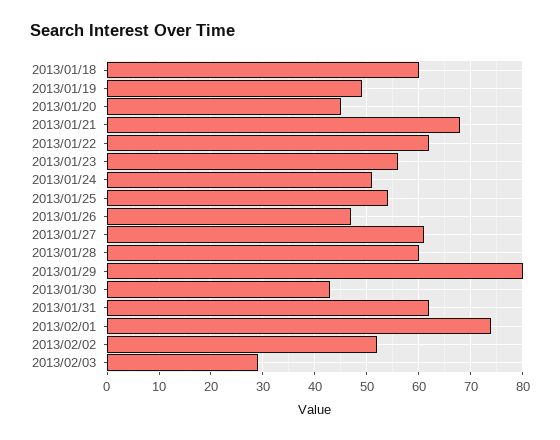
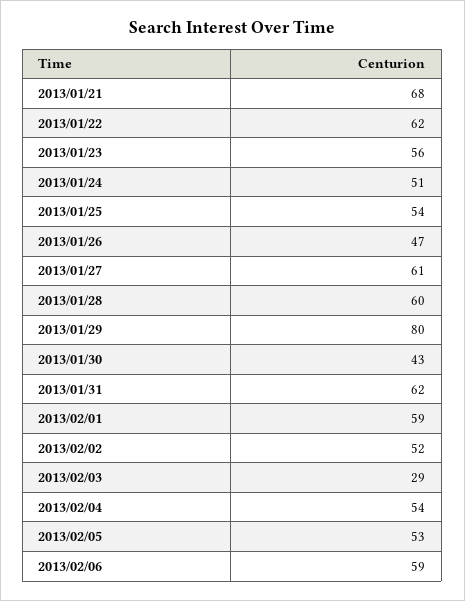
2013/01/18: 60 -> none
2013/01/19: 50 -> none
2013/01/20: 45 -> none
2013/02/01: 75 -> 59
2013/02/04: none -> 54
2013/02/05: none -> 53
2013/02/06: none -> 59

